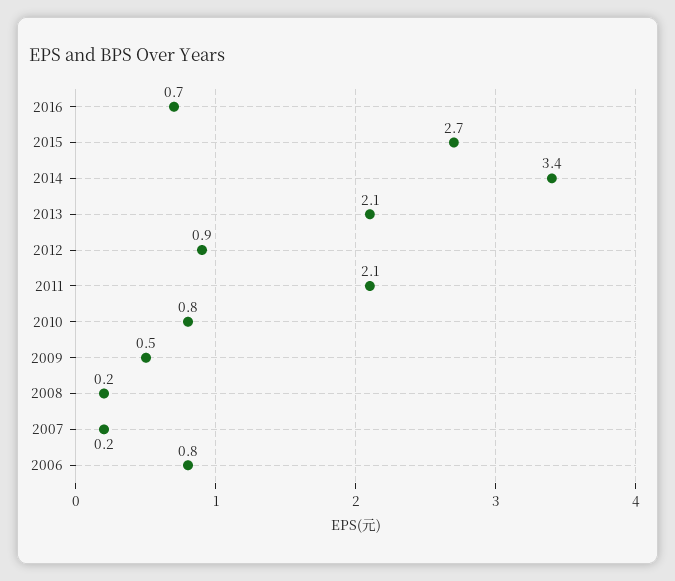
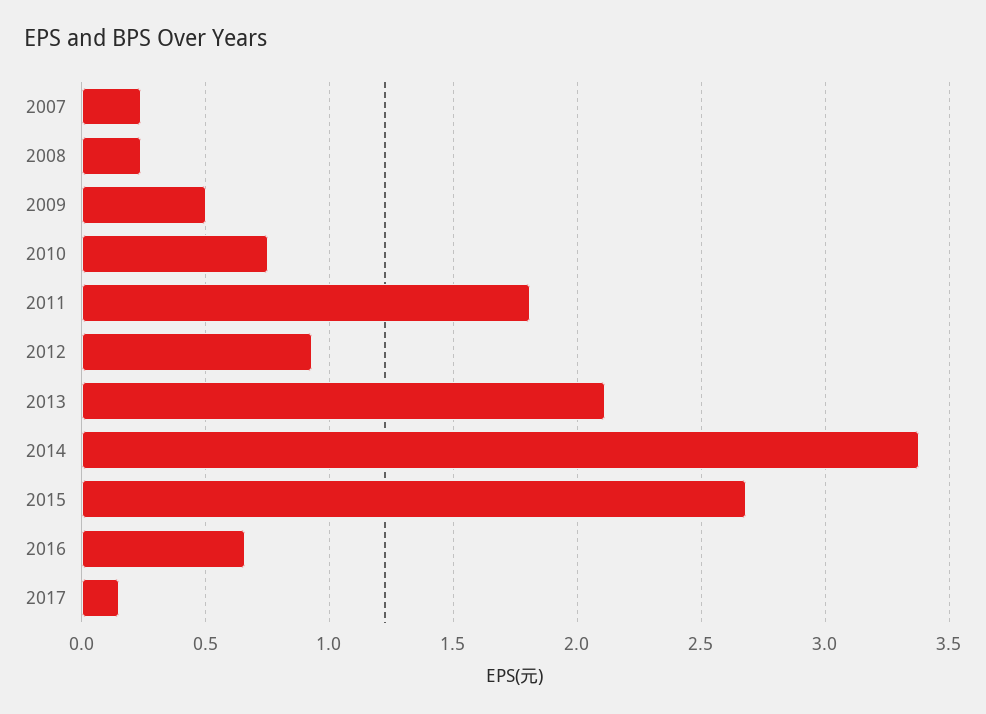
2011: 2.1 -> 1.8
2006: 0.8 -> none
2017: none -> 0.15

